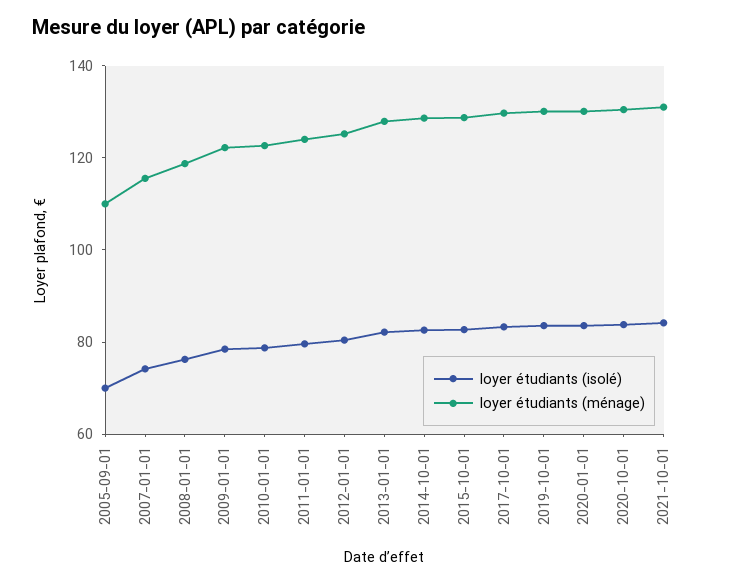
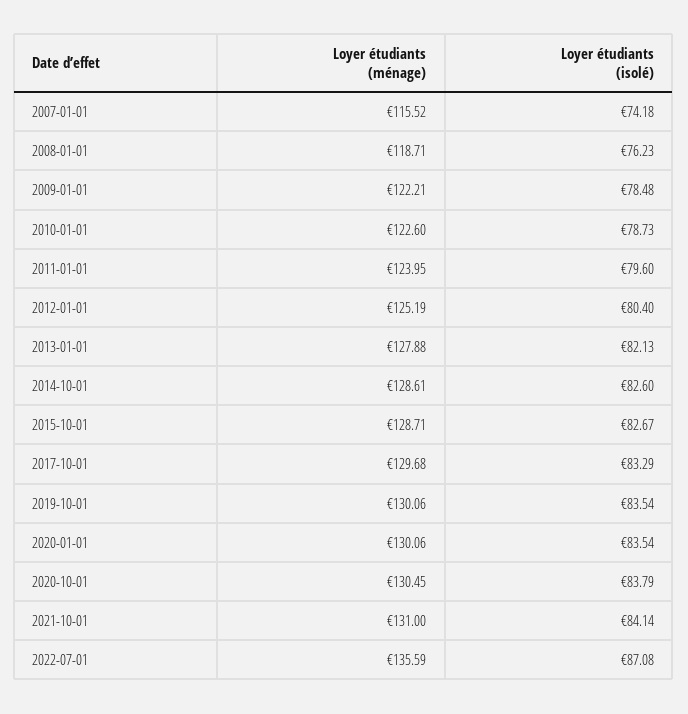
loyer étudiants (isolé), 2005-09-01: 70 -> none
loyer étudiants (ménage), 2005-09-01: 110 -> none
loyer étudiants (ménage), 2022-07-01: none -> 135.59
loyer étudiants (isolé), 2022-07-01: none -> 87.08

